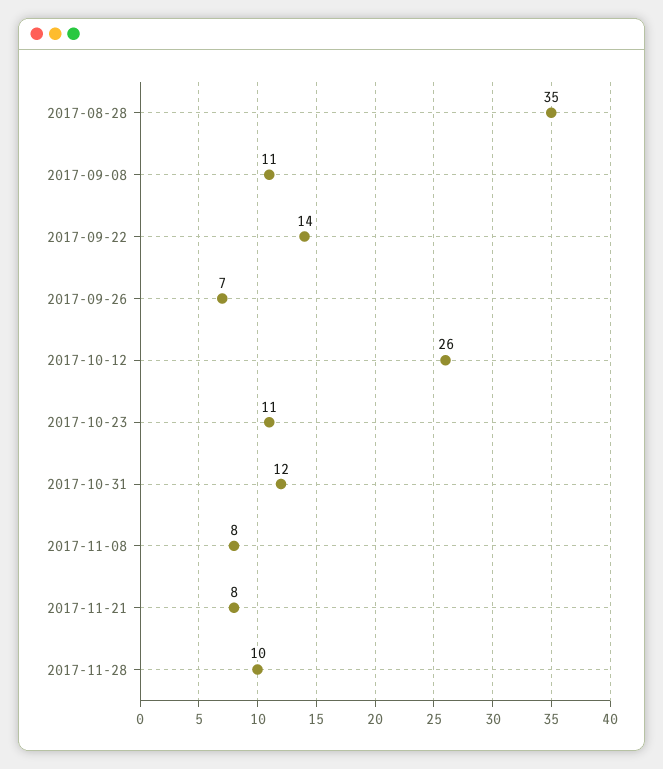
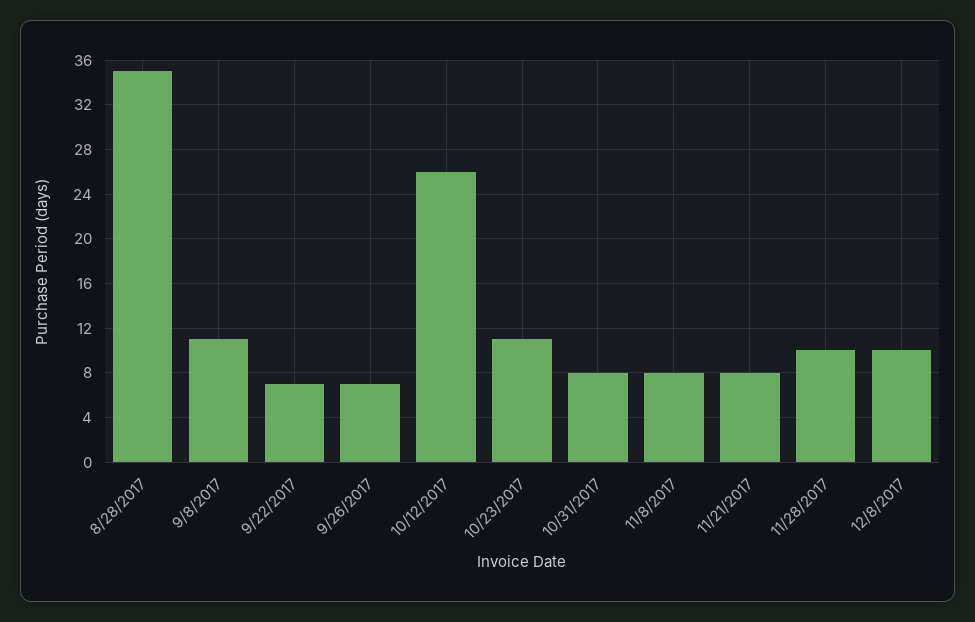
2017-09-22: 14 -> 7
2017-10-31: 12 -> 8
12/8/2017: none -> 10

